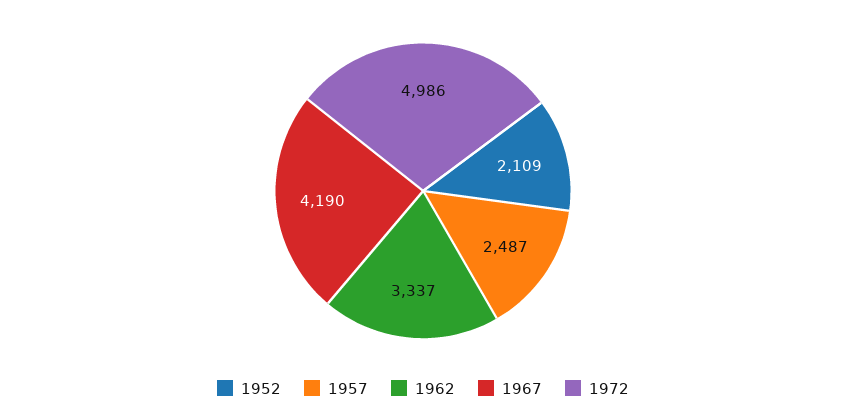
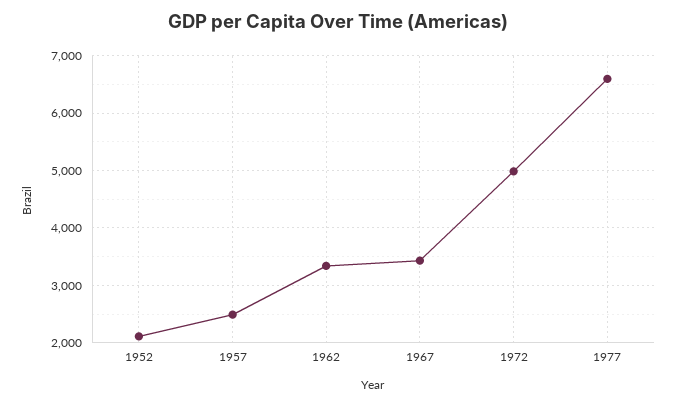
1967: 4190 -> 3400
1977: none -> 6600

